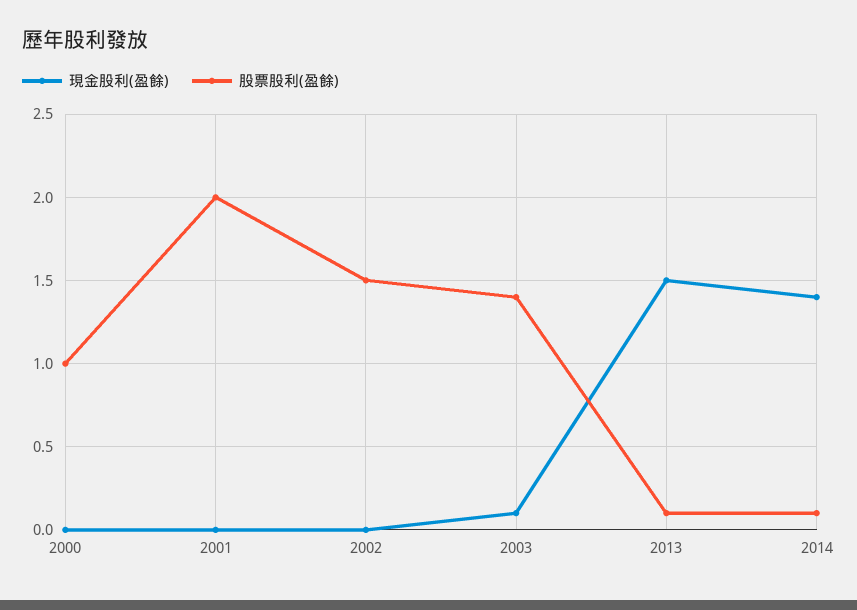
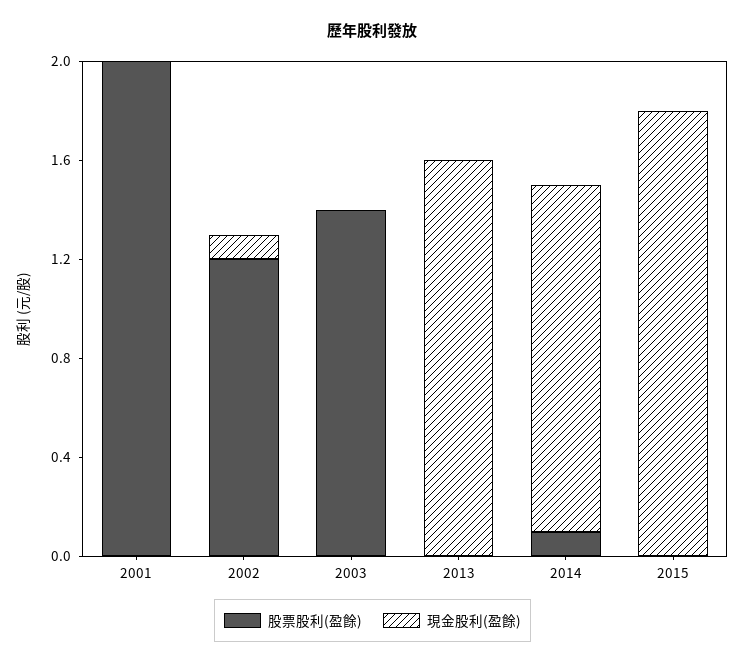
現金股利(盈餘), 2000: 0 -> none
股票股利(盈餘), 2000: 1 -> none
現金股利(盈餘), 2002: 0 -> 0.1
股票股利(盈餘), 2002: 1.5 -> 1.2
現金股利(盈餘), 2003: 0.1 -> 0
現金股利(盈餘), 2013: 1.5 -> 1.6
股票股利(盈餘), 2013: 0.1 -> 0
股票股利(盈餘), 2015: none -> 0
現金股利(盈餘), 2015: none -> 1.8

